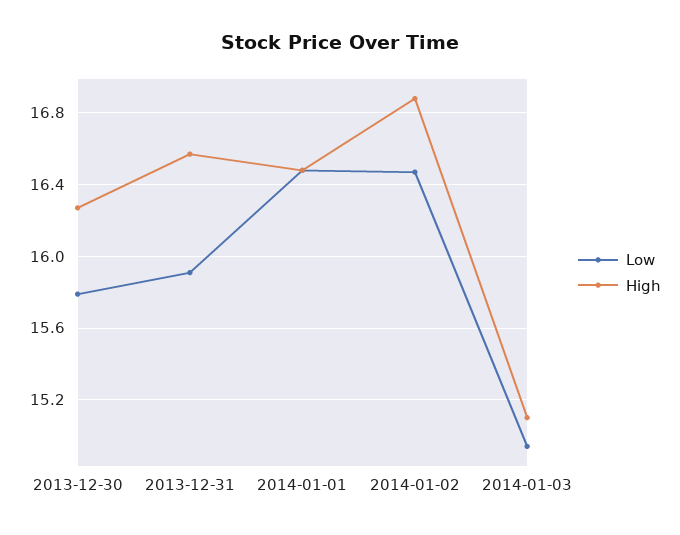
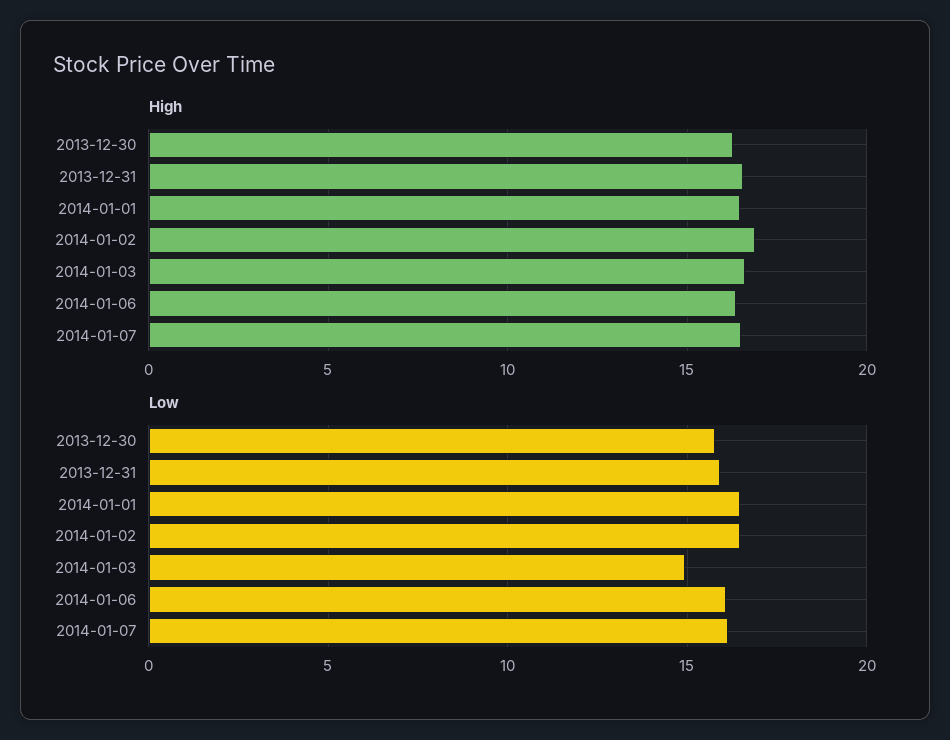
High, 2014-01-03: 15.1 -> 16.5
High, 2014-01-06: none -> 16.5
High, 2014-01-07: none -> 16.5
Low, 2014-01-06: none -> 16
Low, 2014-01-07: none -> 16

